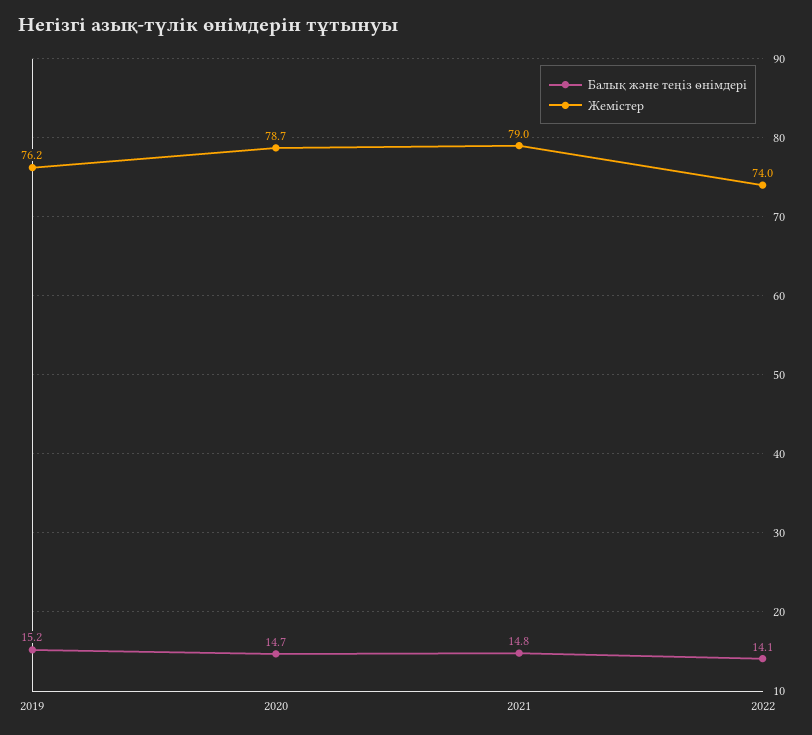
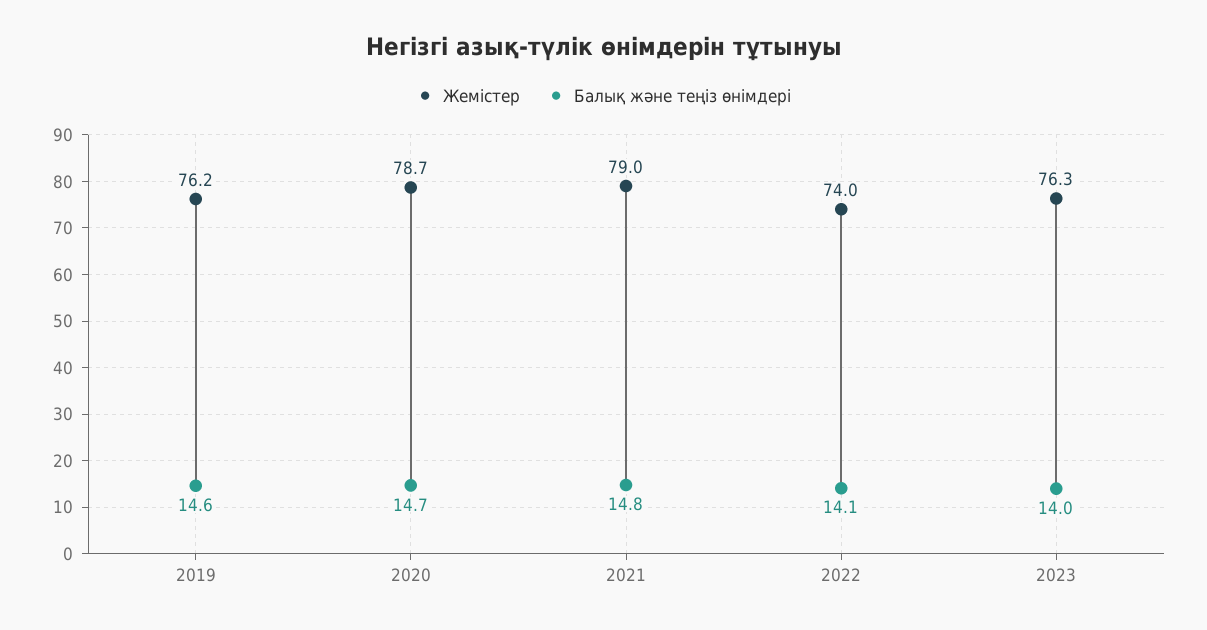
Балық және теңіз өнімдері, 2019: 15.2 -> 14.6
Жемістер, 2023: none -> 76.3
Балық және теңіз өнімдері, 2023: none -> 14

